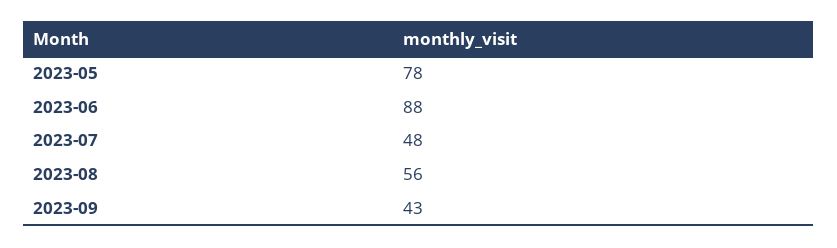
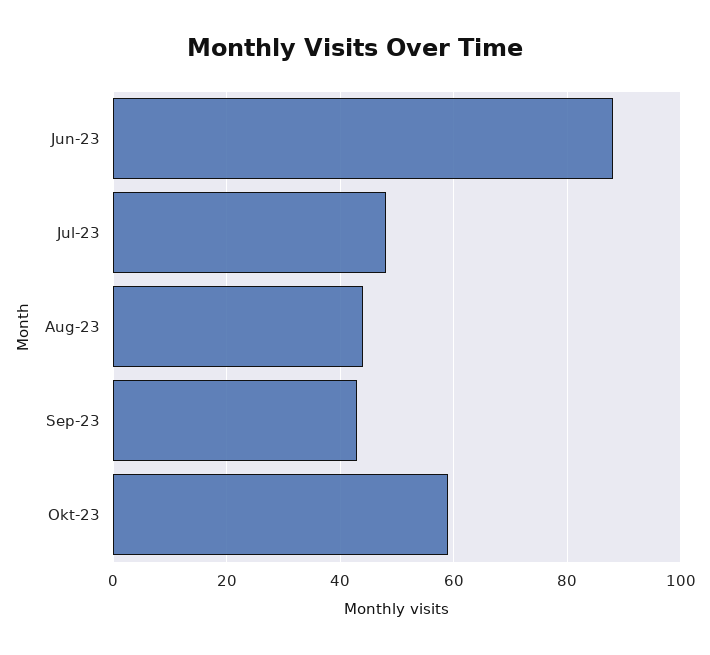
2023-05: 78 -> none
2023-08: 56 -> 45
Okt-23: none -> 60

